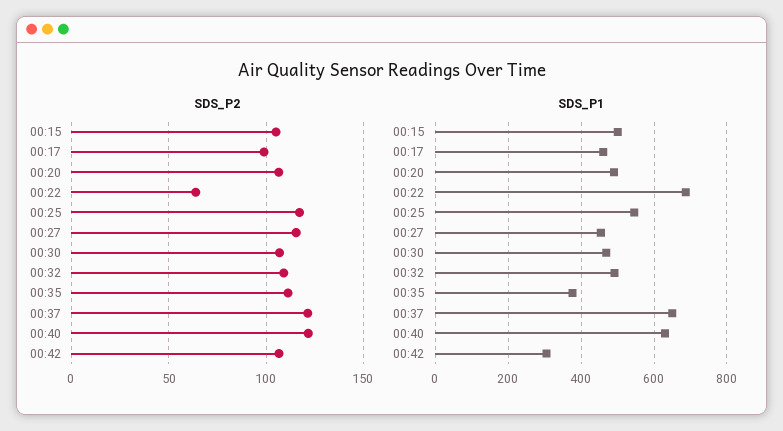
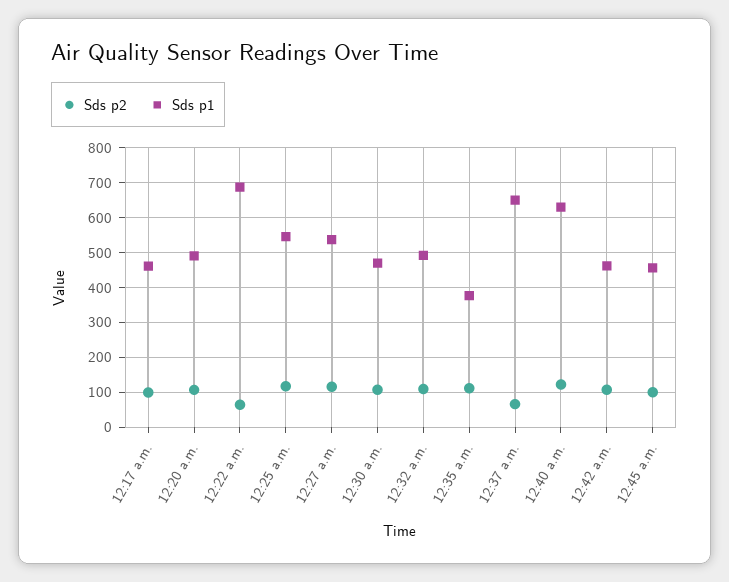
SDS_P2, 00:15: 105 -> none
SDS_P2, 00:37: 120 -> 60
SDS_P1, 00:15: 500 -> none
SDS_P1, 00:27: 460 -> 540
SDS_P1, 00:42: 300 -> 460
SDS_P2, 12:45 a.m.: none -> 100
SDS_P1, 12:45 a.m.: none -> 460

